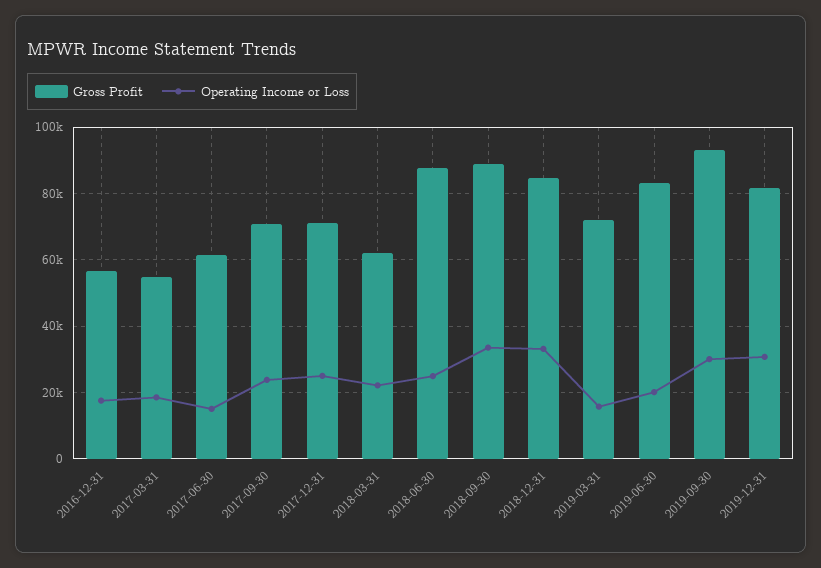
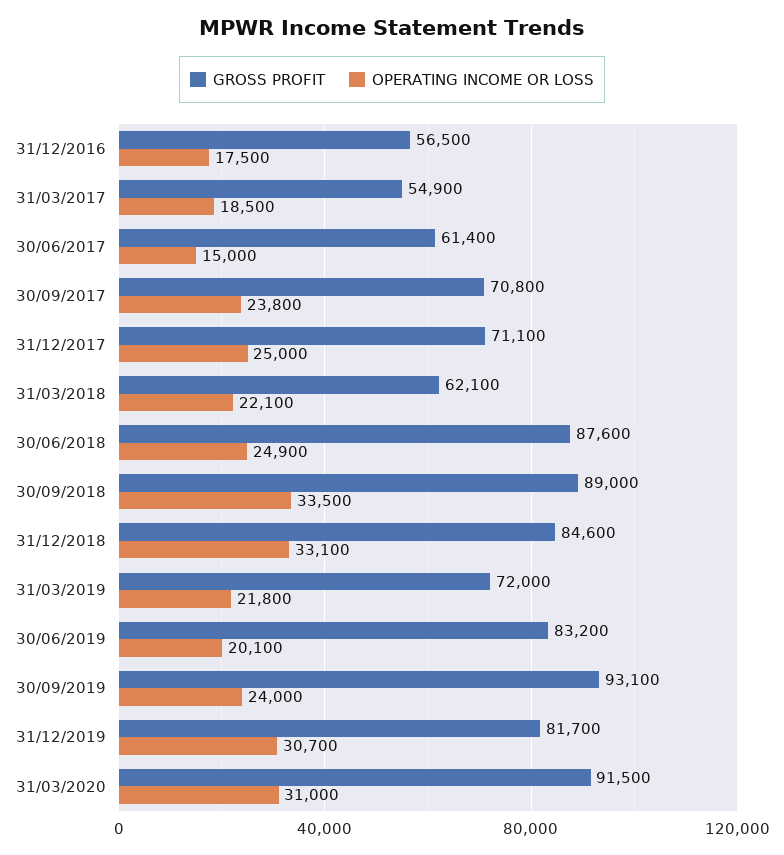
Operating Income or Loss, 2019-03-31: 16000 -> 21800
Operating Income or Loss, 2019-09-30: 30000 -> 24000
Gross Profit, 31/03/2020: none -> 91500
Operating Income or Loss, 31/03/2020: none -> 31000

